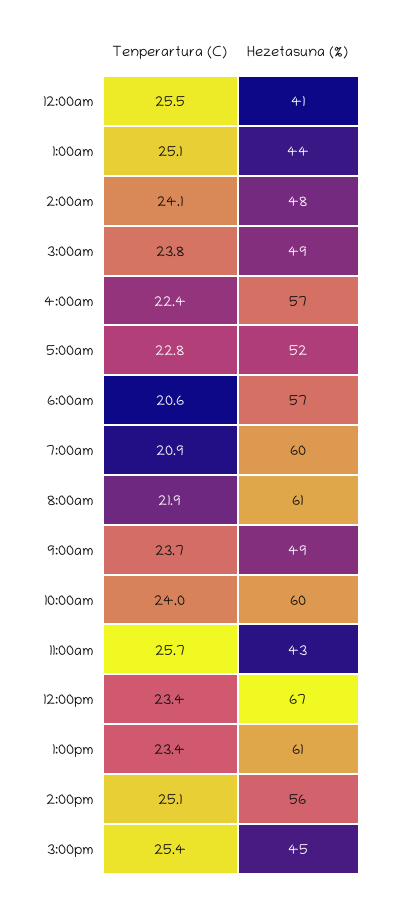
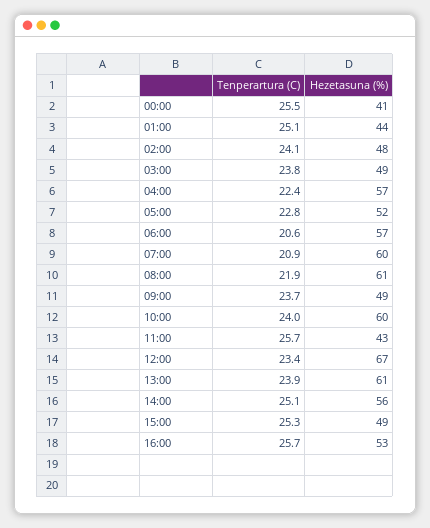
Tenperartura (C), 1:00pm: 23.4 -> 23.9
Tenperartura (C), 3:00pm: 25.4 -> 25.3
Hezetasuna (%), 3:00pm: 45 -> 49
Tenperartura (C), 16:00: none -> 25.7
Hezetasuna (%), 16:00: none -> 53

